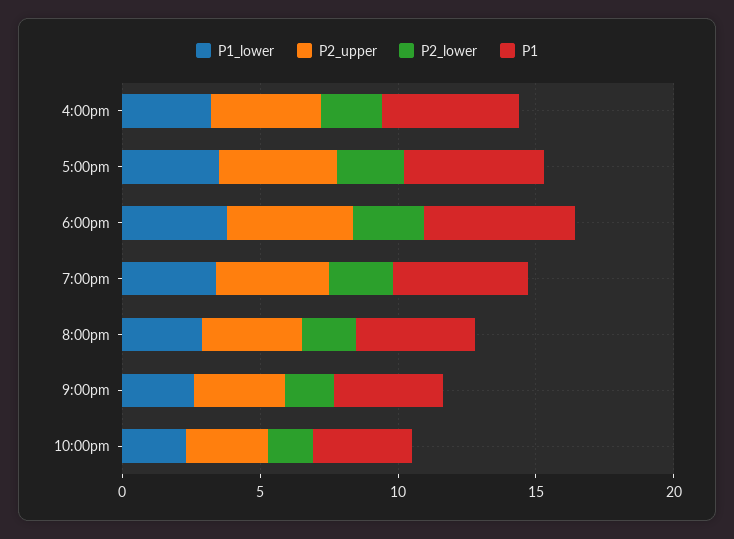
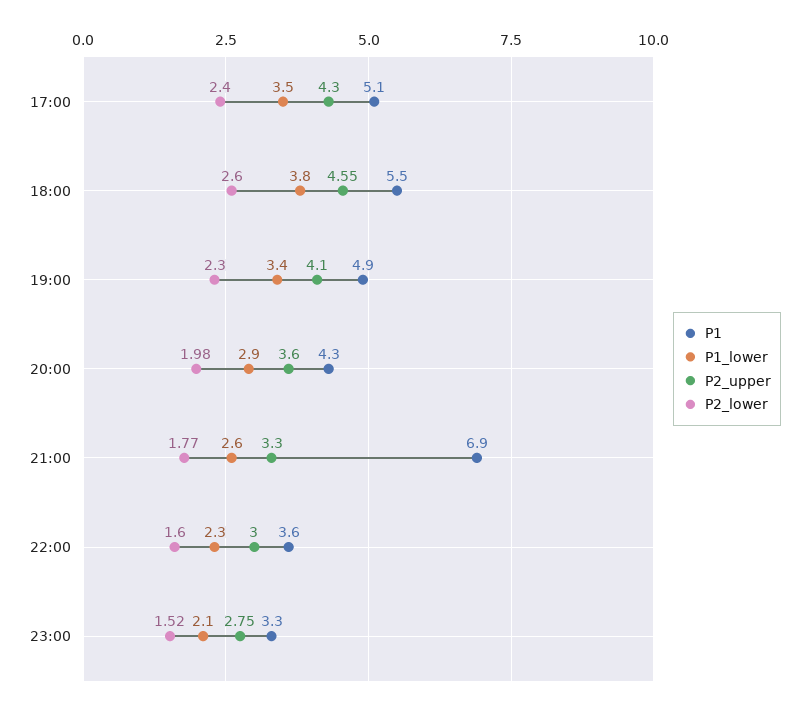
P1_lower, 4:00pm: 3 -> none
P2_upper, 4:00pm: 4 -> none
P2_lower, 4:00pm: 2 -> none
P1, 4:00pm: 5 -> none
P1, 9:00pm: 4 -> 6.9
P1, 23:00: none -> 3.3
P1_lower, 23:00: none -> 2.1
P2_upper, 23:00: none -> 2.75
P2_lower, 23:00: none -> 1.52

